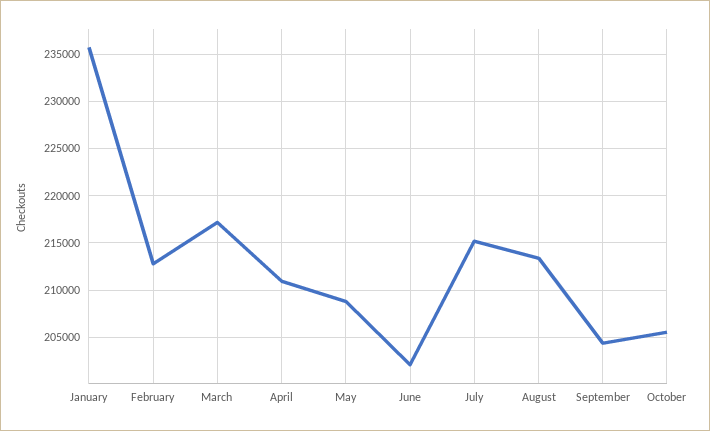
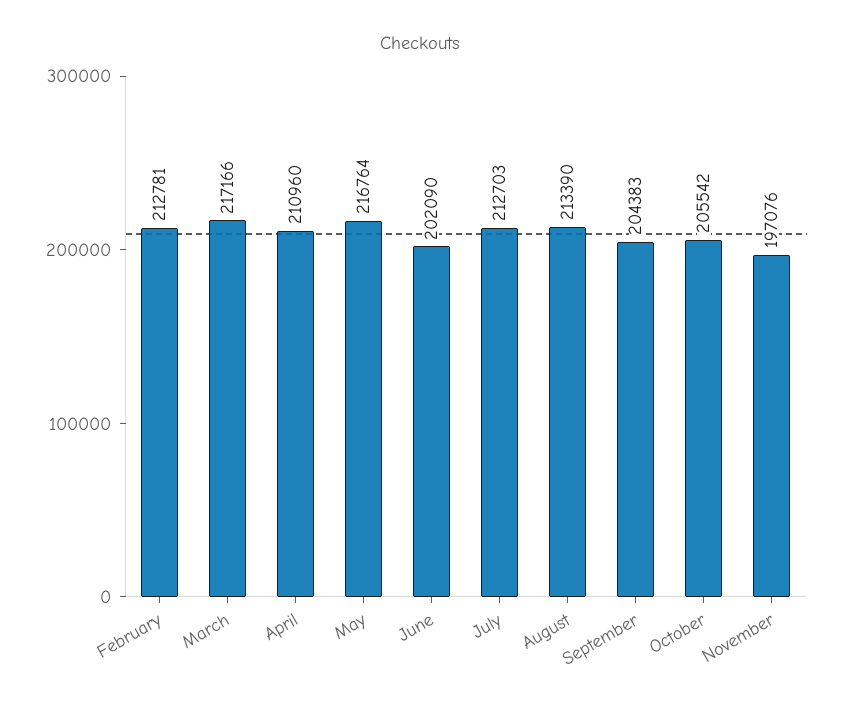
January: 236000 -> none
May: 209000 -> 216764
July: 215000 -> 212703
November: none -> 197076

